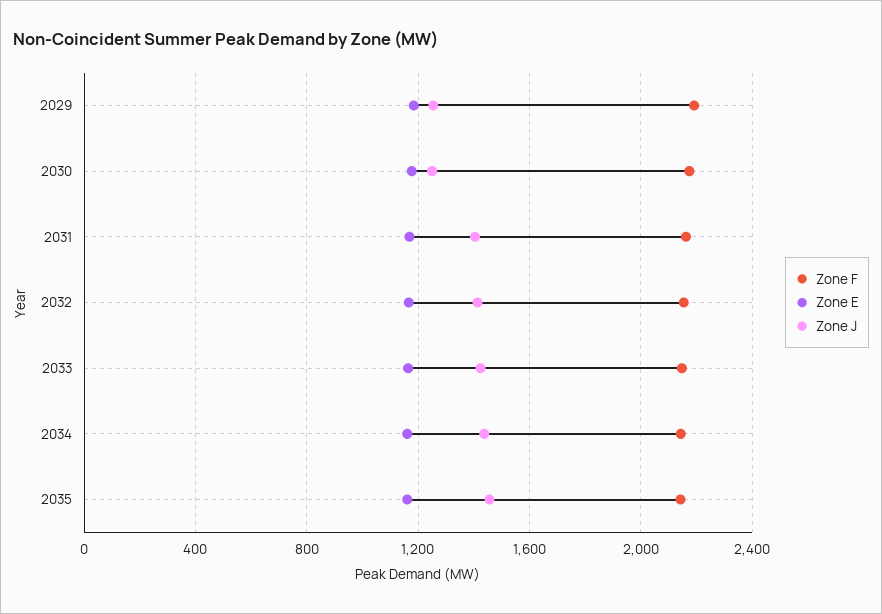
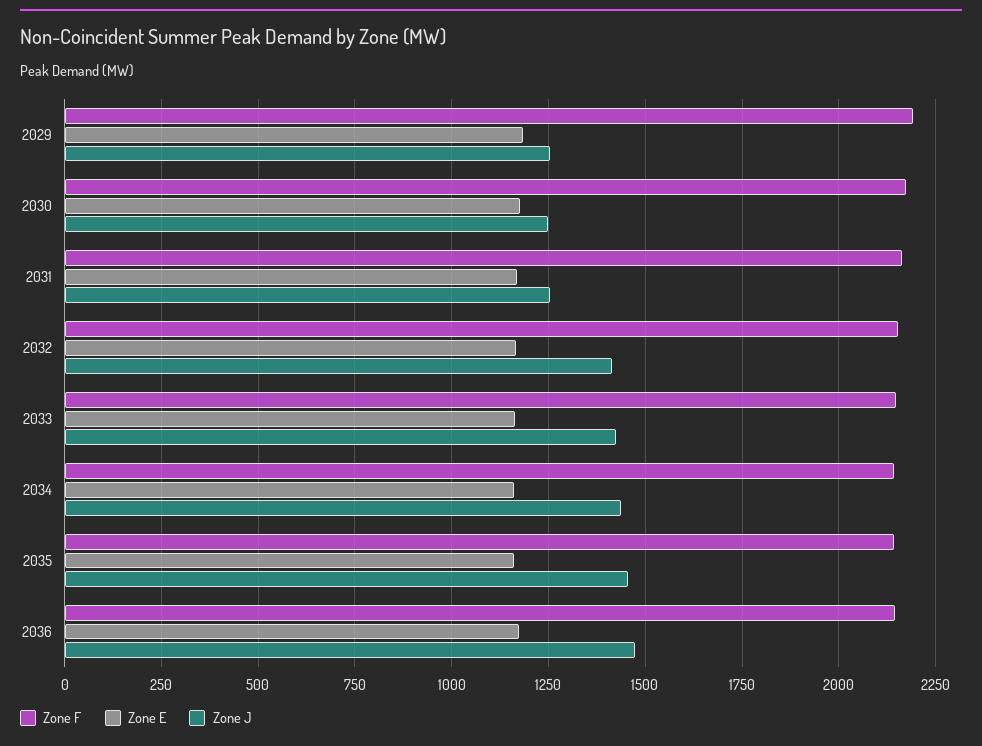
Zone J, 2031: 1400 -> 1250
Zone F, 2036: none -> 2150
Zone E, 2036: none -> 1175
Zone J, 2036: none -> 1475

